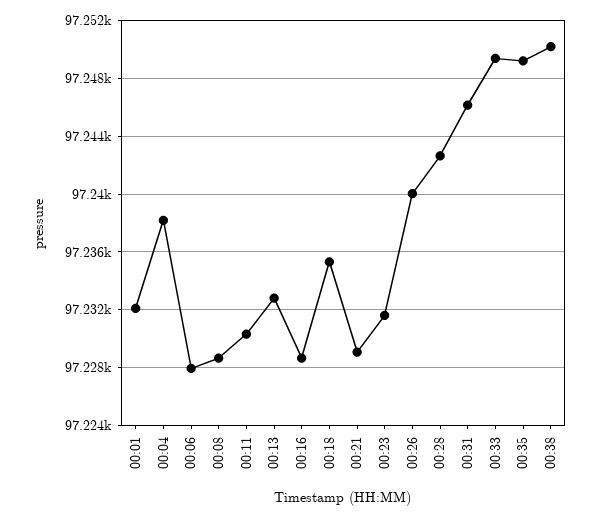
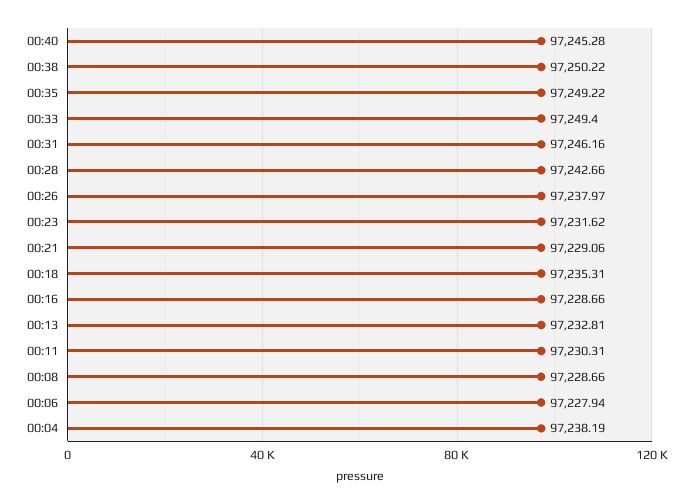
00:01: 97232 -> none
00:26: 97240 -> 97237.97
00:40: none -> 97245.28

